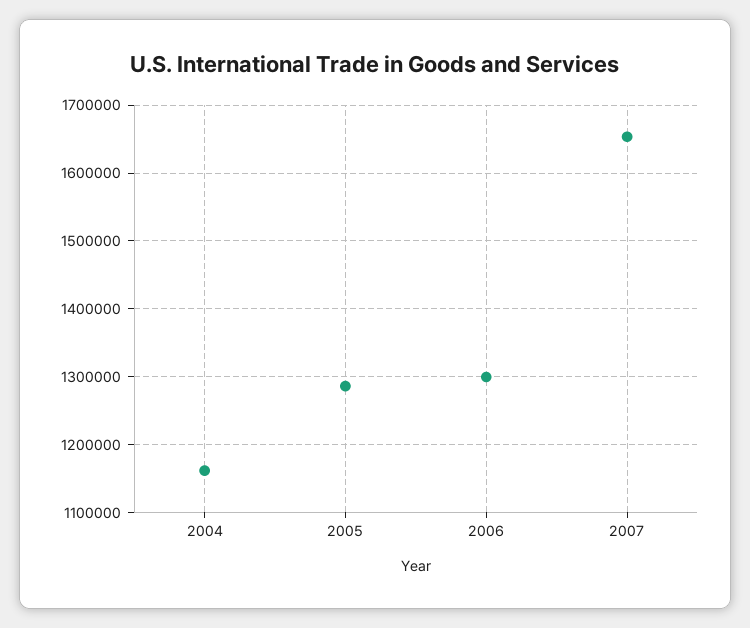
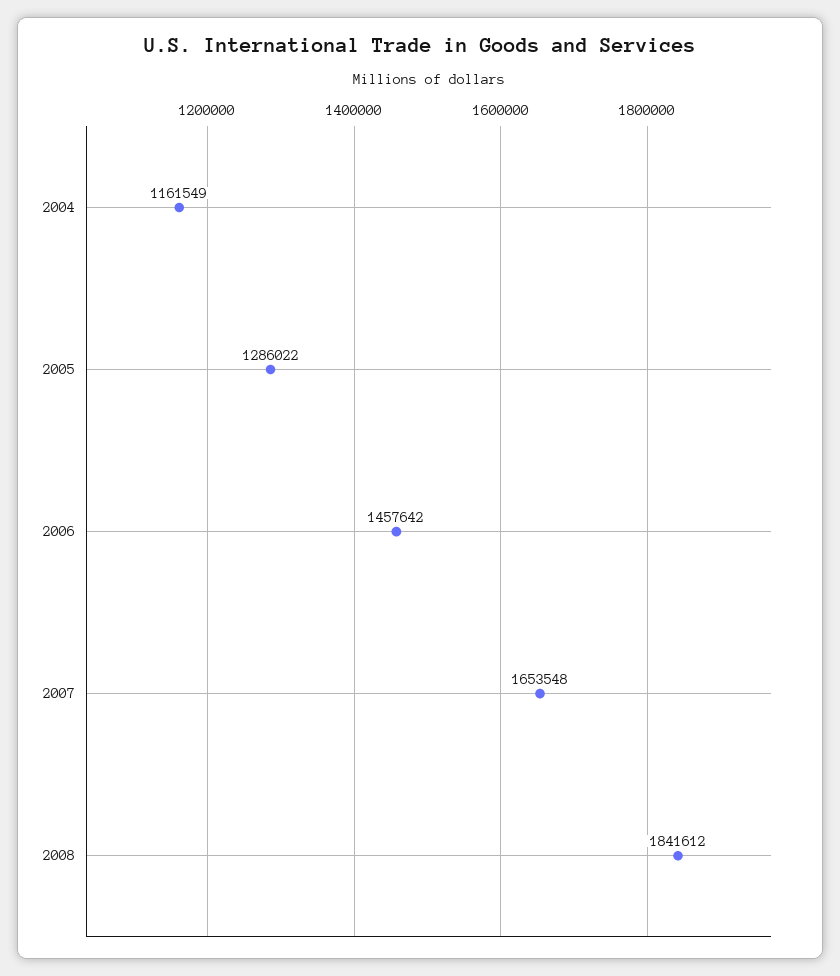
2006: 1300000 -> 1457642
2008: none -> 1841612

